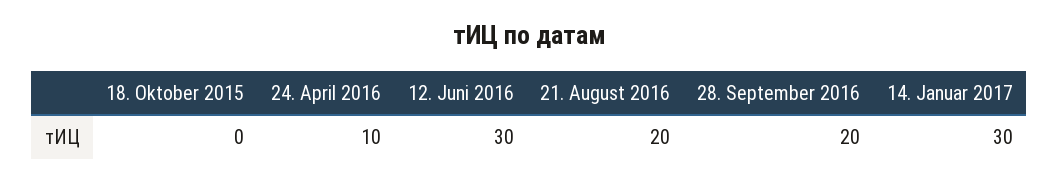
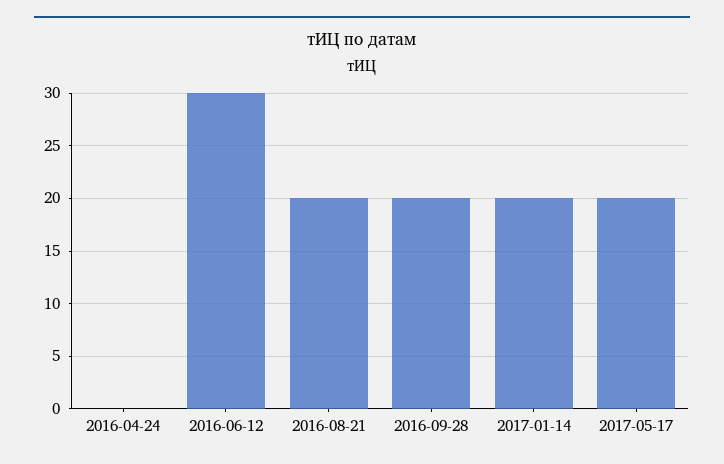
18. Oktober 2015: 0 -> none
24. April 2016: 10 -> 0
14. Januar 2017: 30 -> 20
2017-05-17: none -> 20

